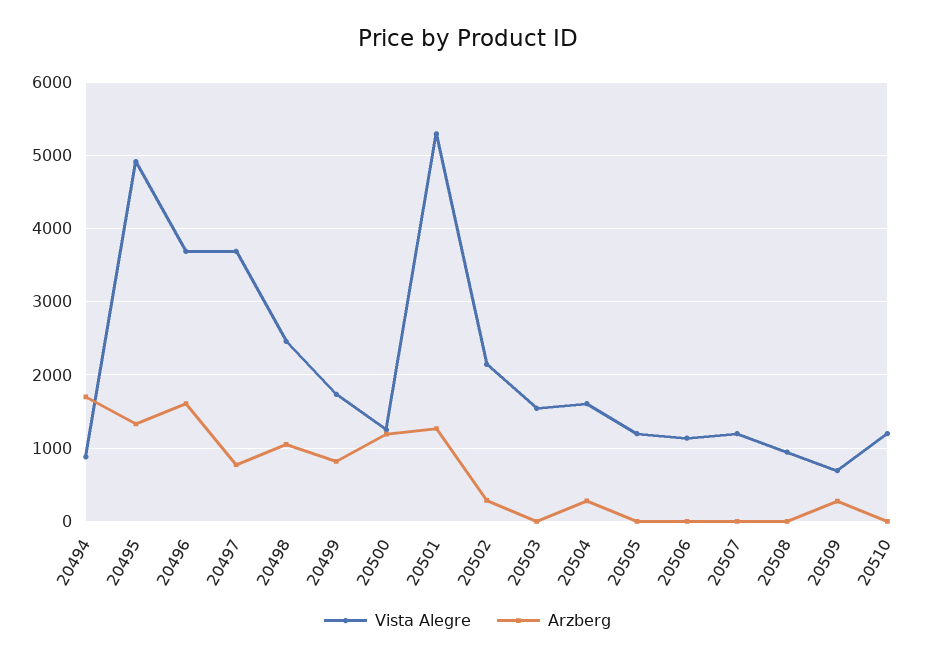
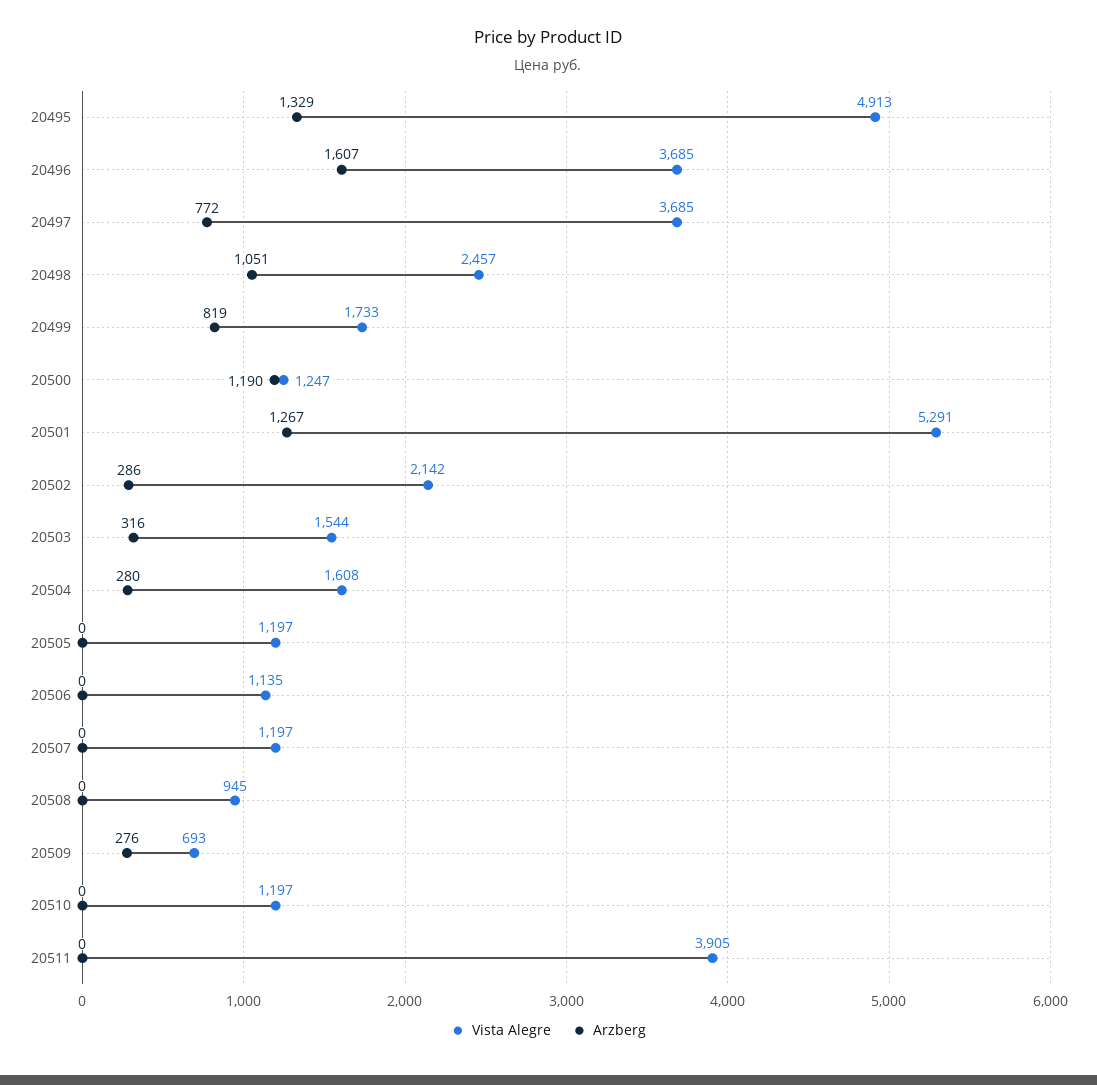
Vista Alegre, 20494: 900 -> none
Arzberg, 20494: 1700 -> none
Arzberg, 20503: 0 -> 316
Vista Alegre, 20511: none -> 3905
Arzberg, 20511: none -> 0

